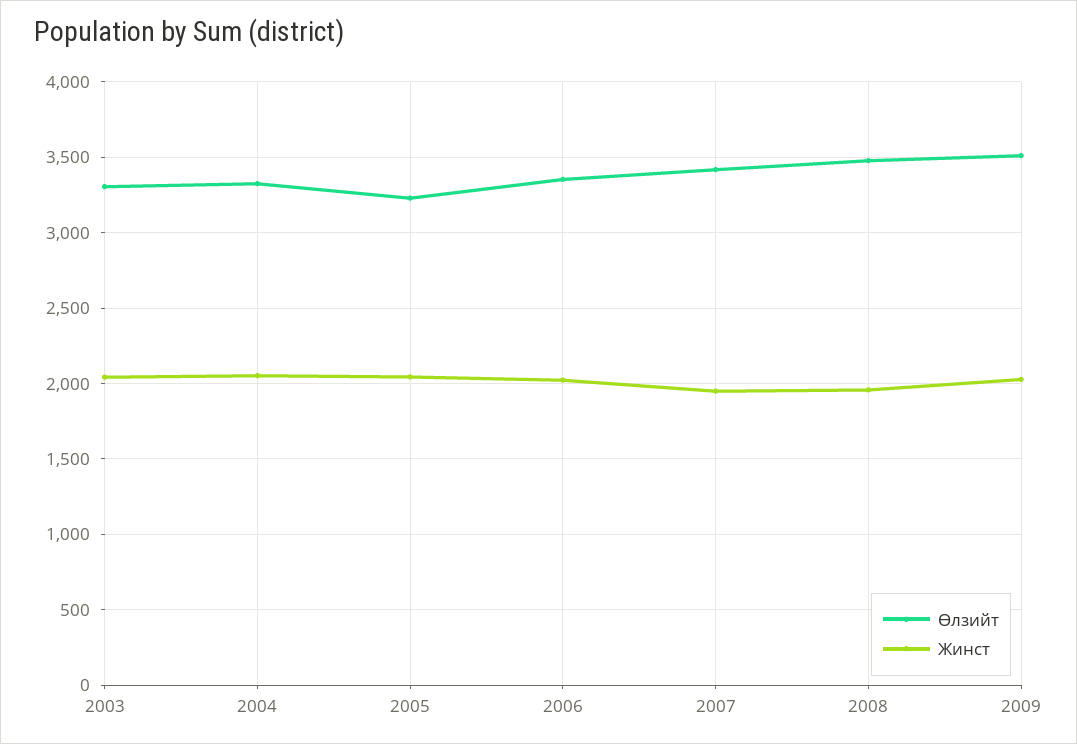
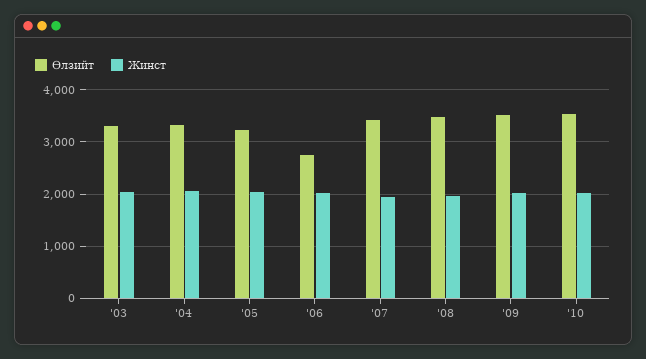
Өлзийт, 2006: 3350 -> 2800
Өлзийт, '10: none -> 3600
Жинст, '10: none -> 2000

